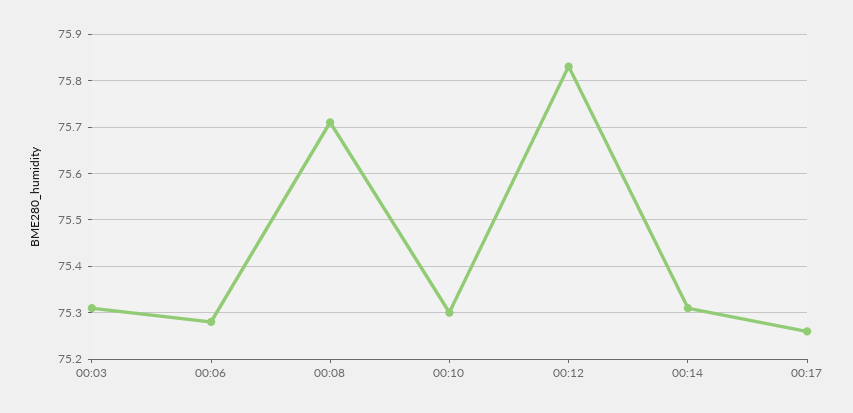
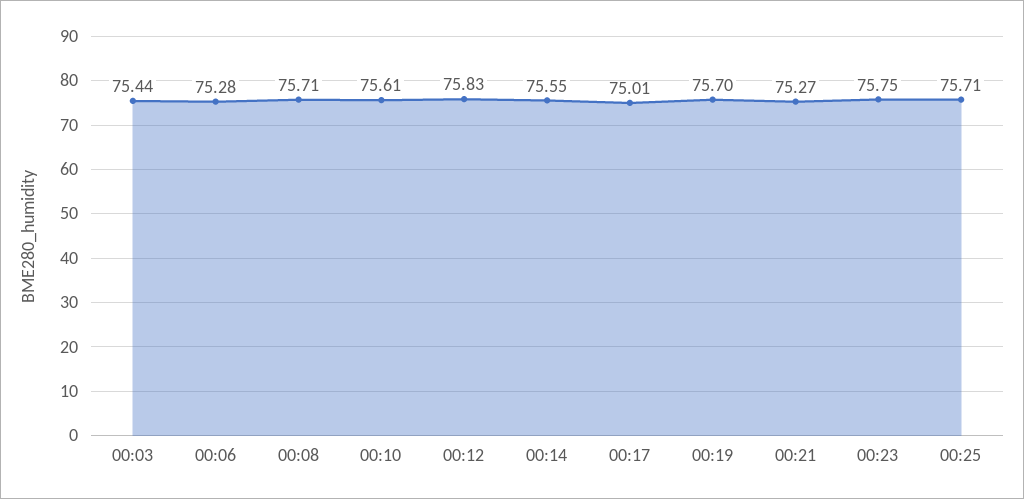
00:03: 75.3 -> 75.44
00:10: 75.3 -> 75.61
00:14: 75.3 -> 75.55
00:17: 75.25 -> 75.01
00:19: none -> 75.7
00:21: none -> 75.27
00:23: none -> 75.75
00:25: none -> 75.71

